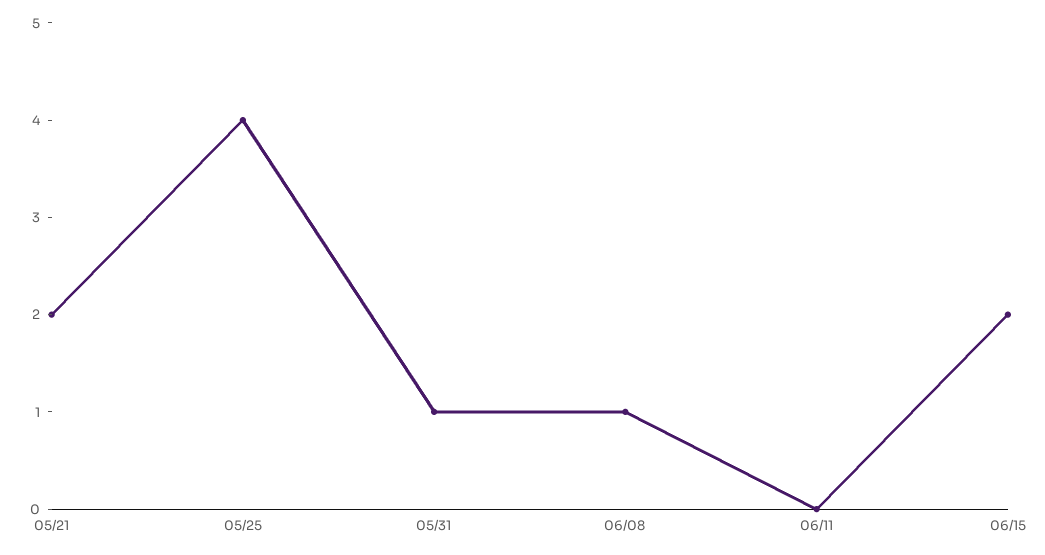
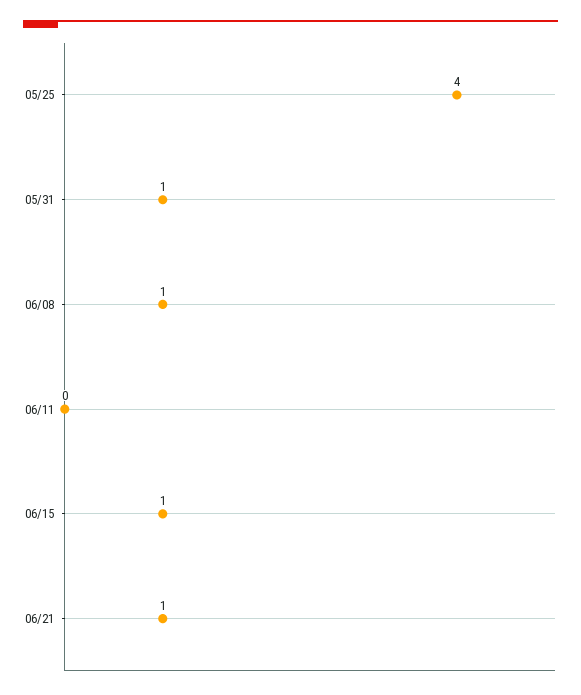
05/21: 2 -> none
06/15: 2 -> 1
06/21: none -> 1

